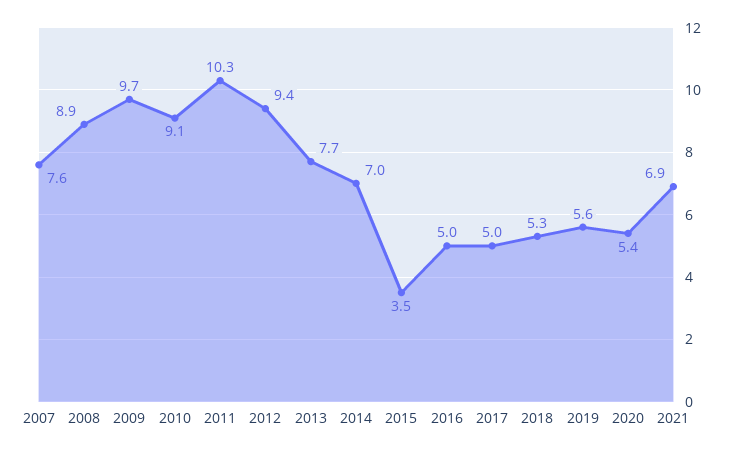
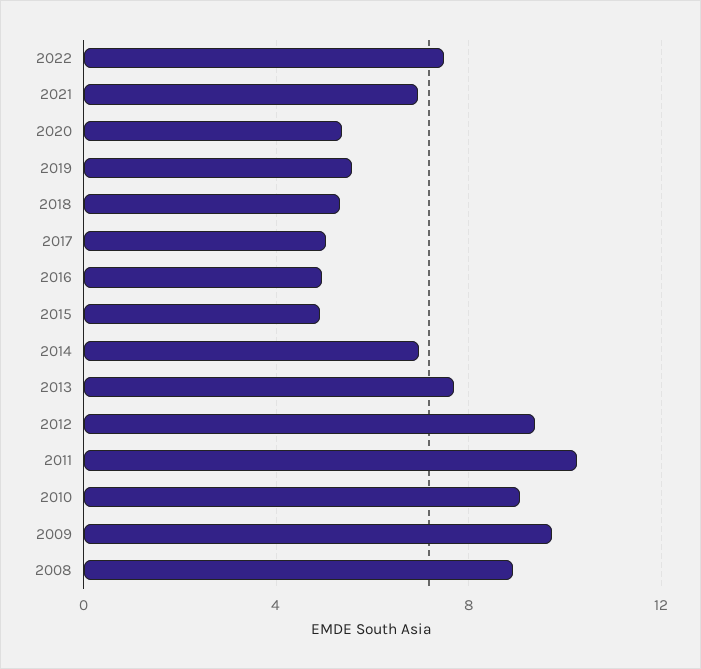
2007: 7.6 -> none
2015: 3.5 -> 5
2022: none -> 7.5

